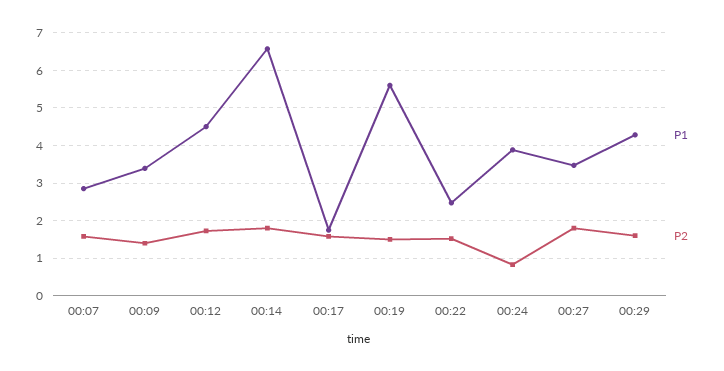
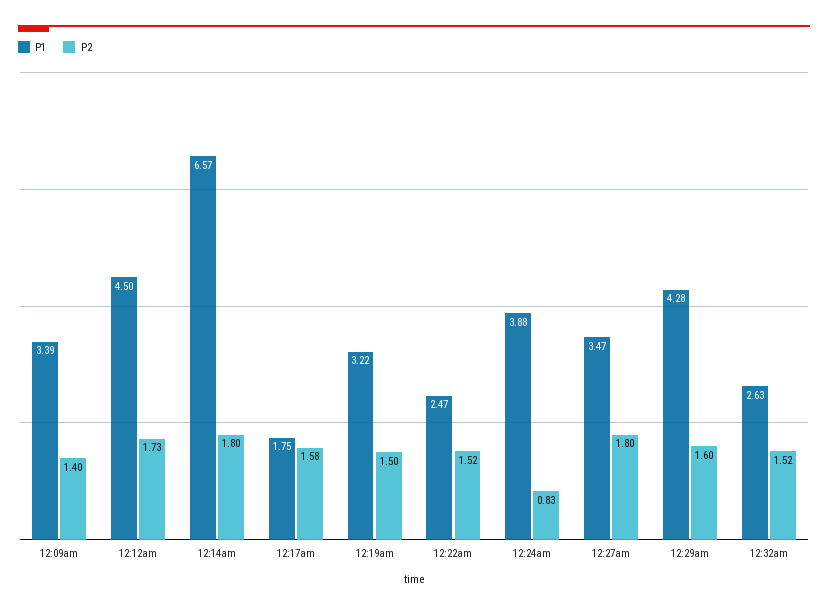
P1, 00:07: 2.8 -> none
P2, 00:07: 1.6 -> none
P1, 00:19: 5.6 -> 3.22
P1, 12:32am: none -> 2.63
P2, 12:32am: none -> 1.52

